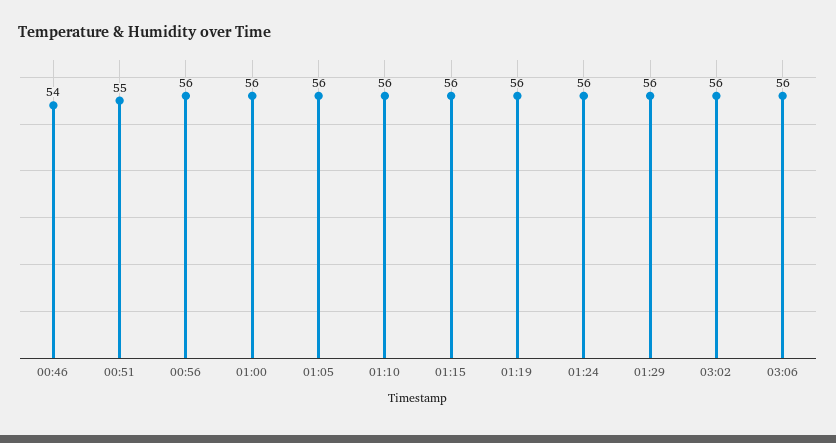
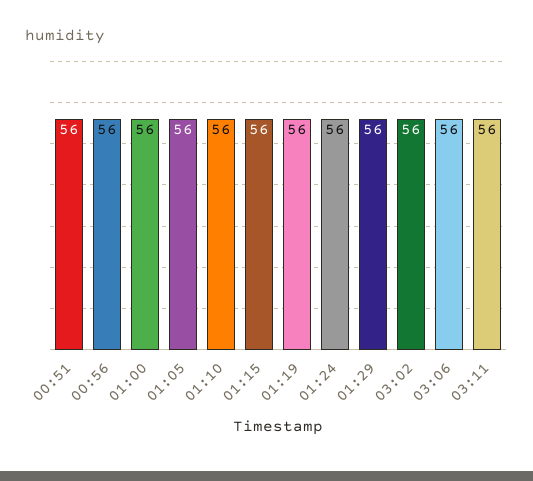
00:46: 54 -> none
00:51: 55 -> 56
03:11: none -> 56

